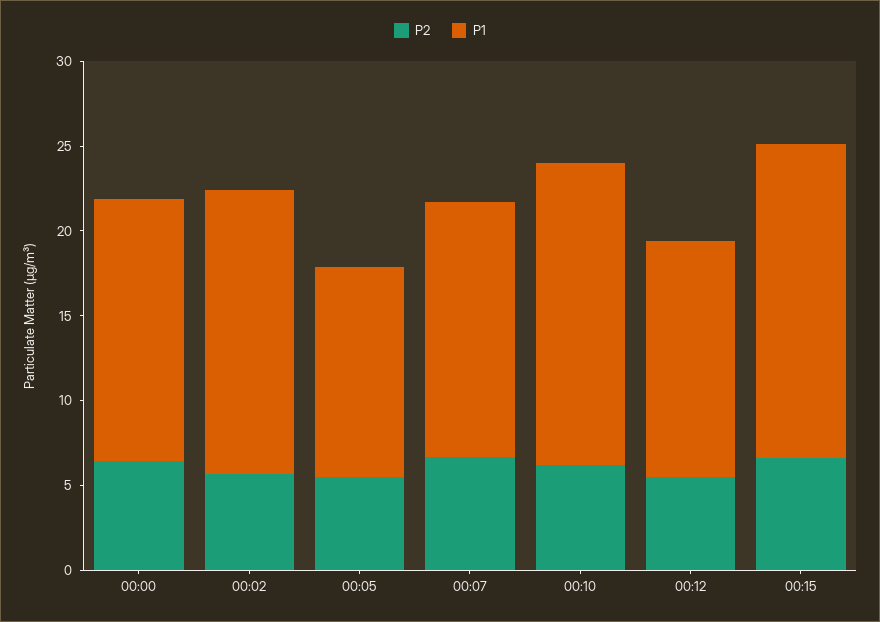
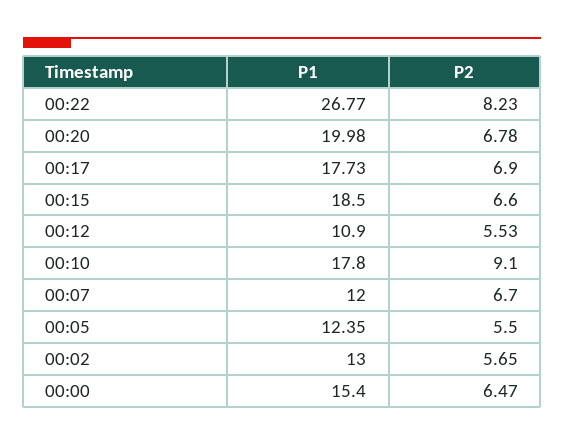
P1, 00:02: 17 -> 13
P1, 00:07: 15 -> 12
P2, 00:10: 6 -> 9.1
P1, 00:12: 14 -> 10.9
P1, 00:22: none -> 26.77
P2, 00:22: none -> 8.23
P1, 00:20: none -> 19.98
P2, 00:20: none -> 6.78
P1, 00:17: none -> 17.73
P2, 00:17: none -> 6.9

